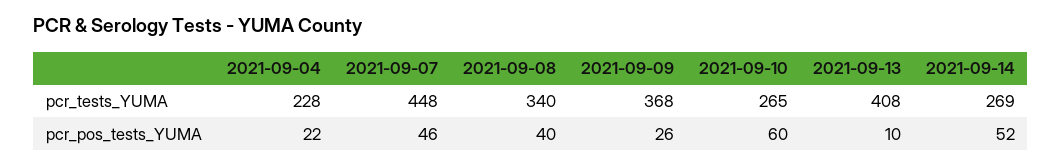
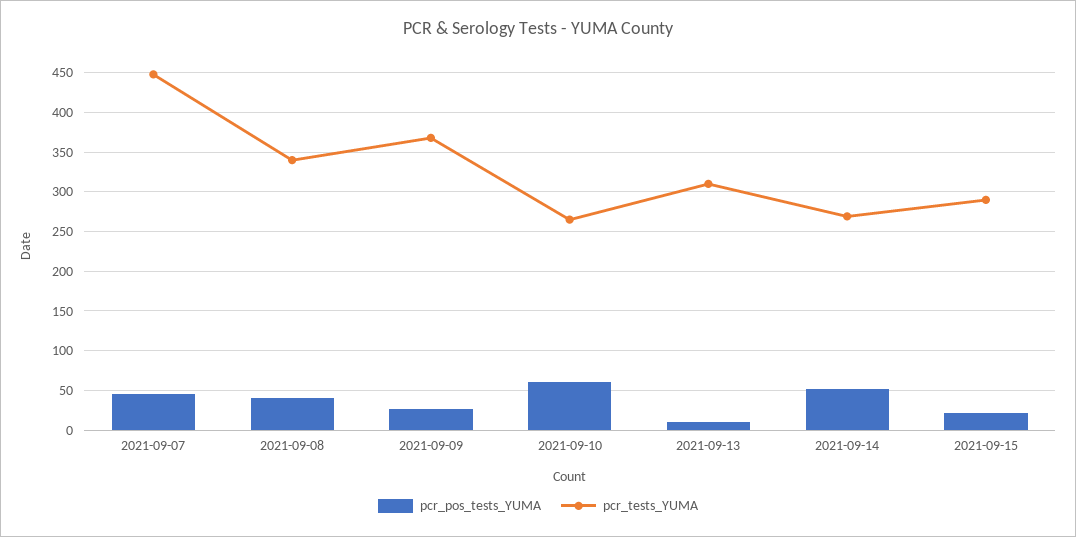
pcr_tests_YUMA, 2021-09-04: 228 -> none
pcr_tests_YUMA, 2021-09-13: 408 -> 310
pcr_pos_tests_YUMA, 2021-09-04: 22 -> none
pcr_pos_tests_YUMA, 2021-09-15: none -> 20
pcr_tests_YUMA, 2021-09-15: none -> 290

